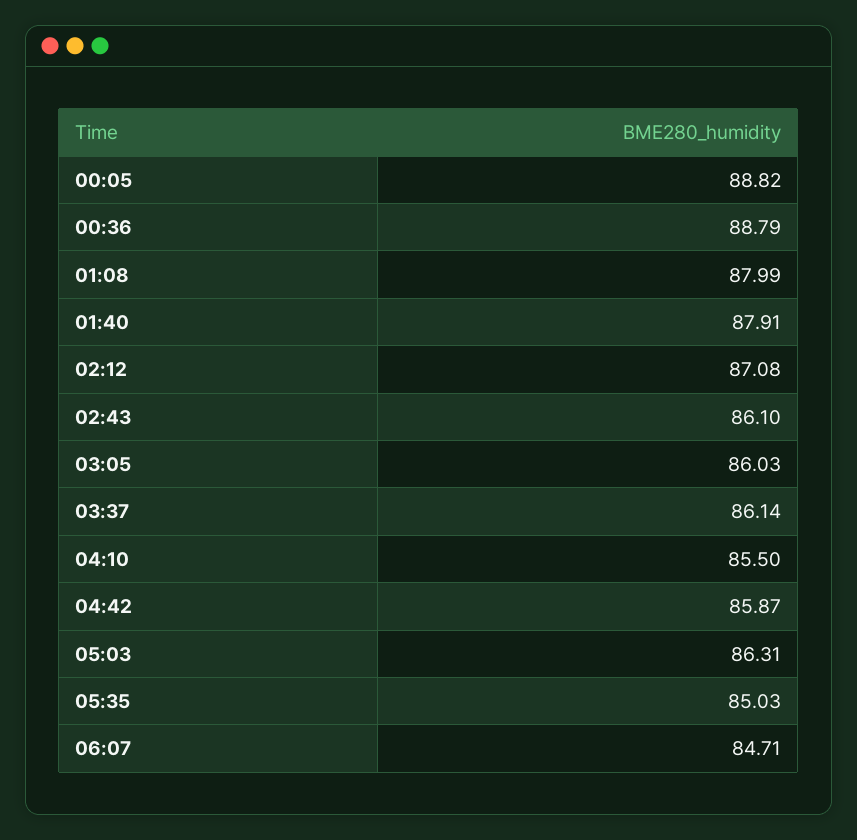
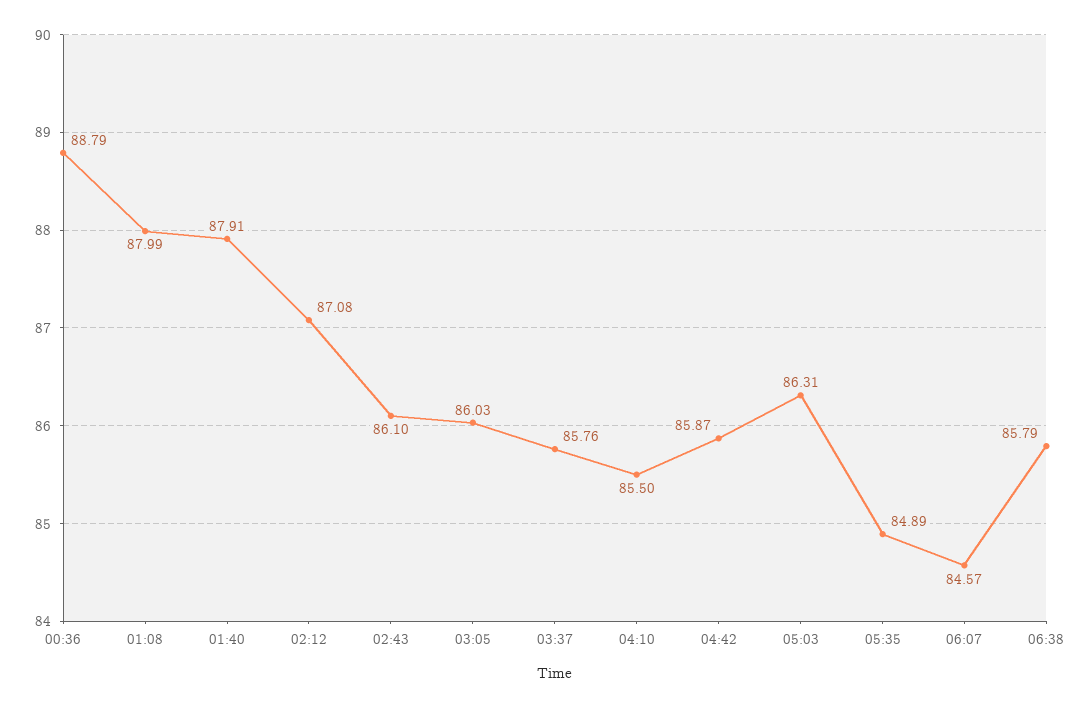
00:05: 88.82 -> none
03:37: 86.14 -> 85.76
05:35: 85.03 -> 84.89
06:07: 84.71 -> 84.57
06:38: none -> 85.79

